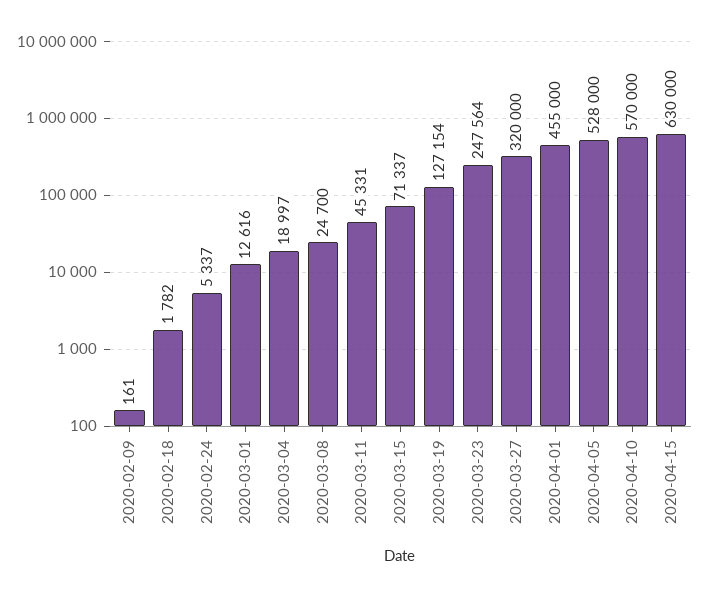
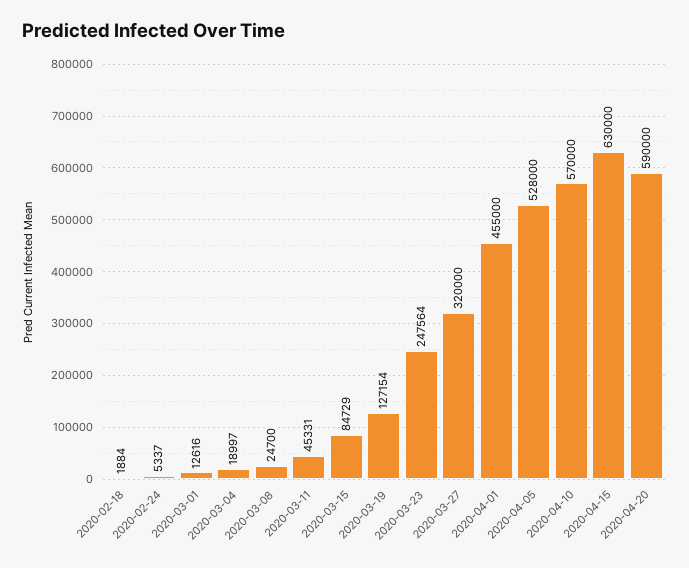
2020-02-09: 161 -> none
2020-02-18: 1782 -> 1884
2020-03-15: 71337 -> 84729
2020-04-20: none -> 590000

